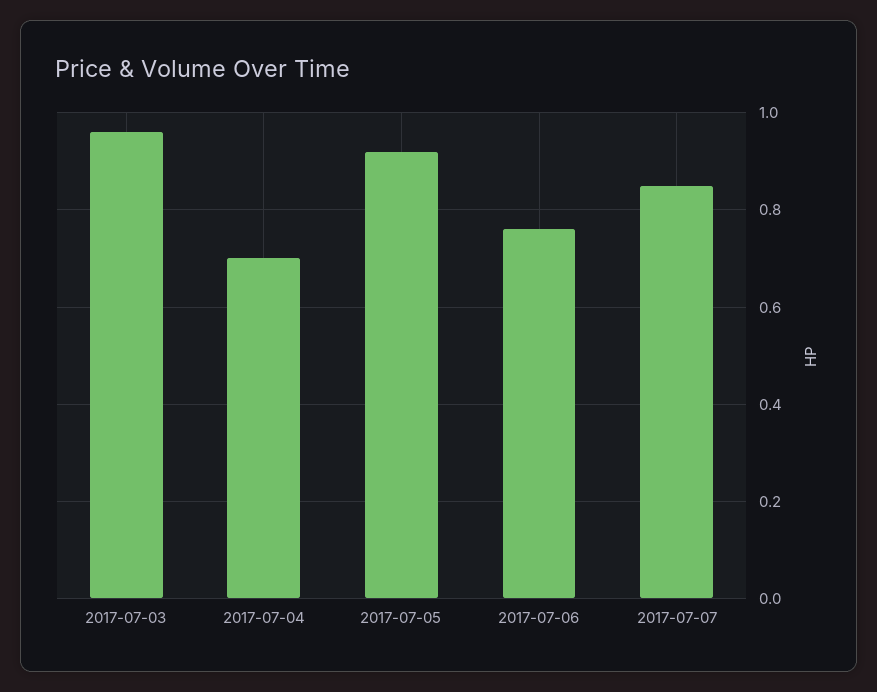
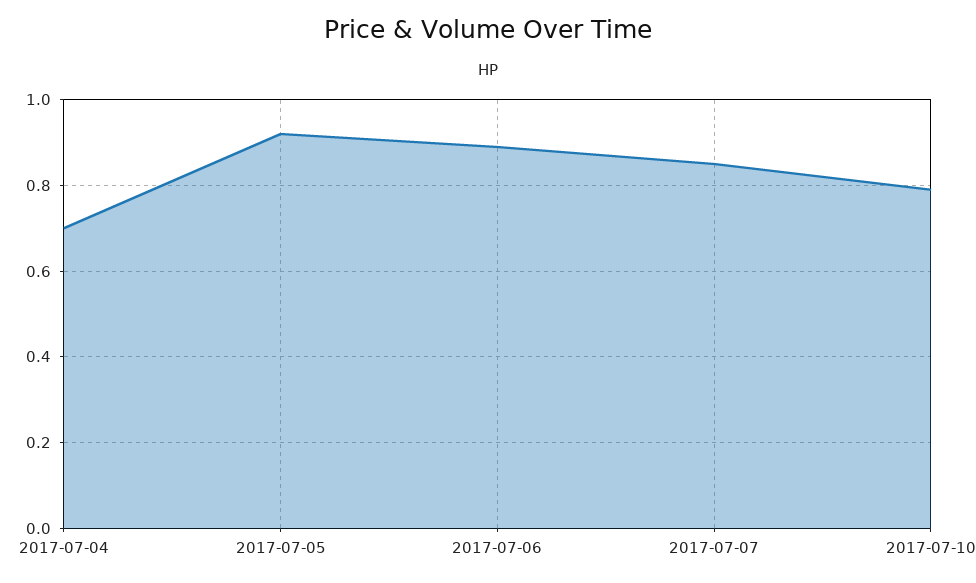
2017-07-03: 0.95 -> none
2017-07-06: 0.75 -> 0.9
2017-07-10: none -> 0.8

